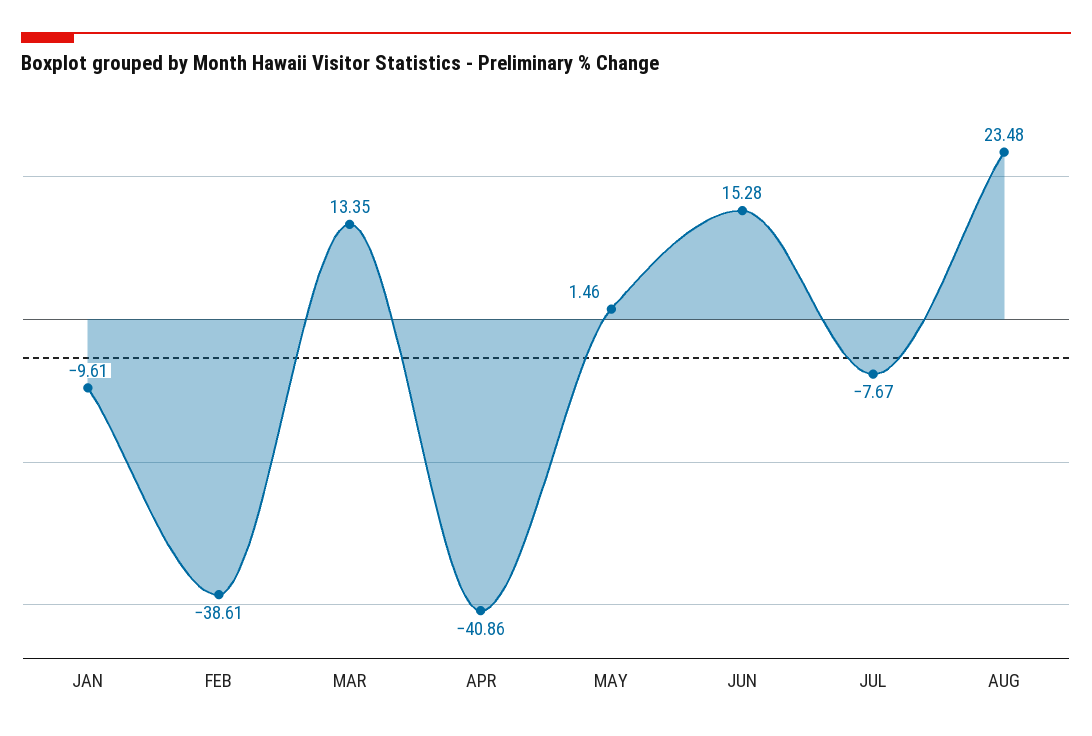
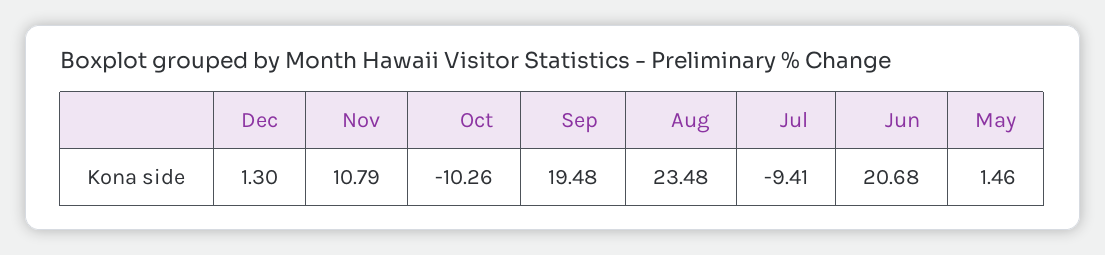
JAN: -9.61 -> none
FEB: -38.61 -> none
MAR: 13.35 -> none
APR: -40.86 -> none
JUN: 15.28 -> 20.68
JUL: -7.67 -> -9.41
Dec: none -> 1.3
Nov: none -> 10.79
Oct: none -> -10.26
Sep: none -> 19.48

